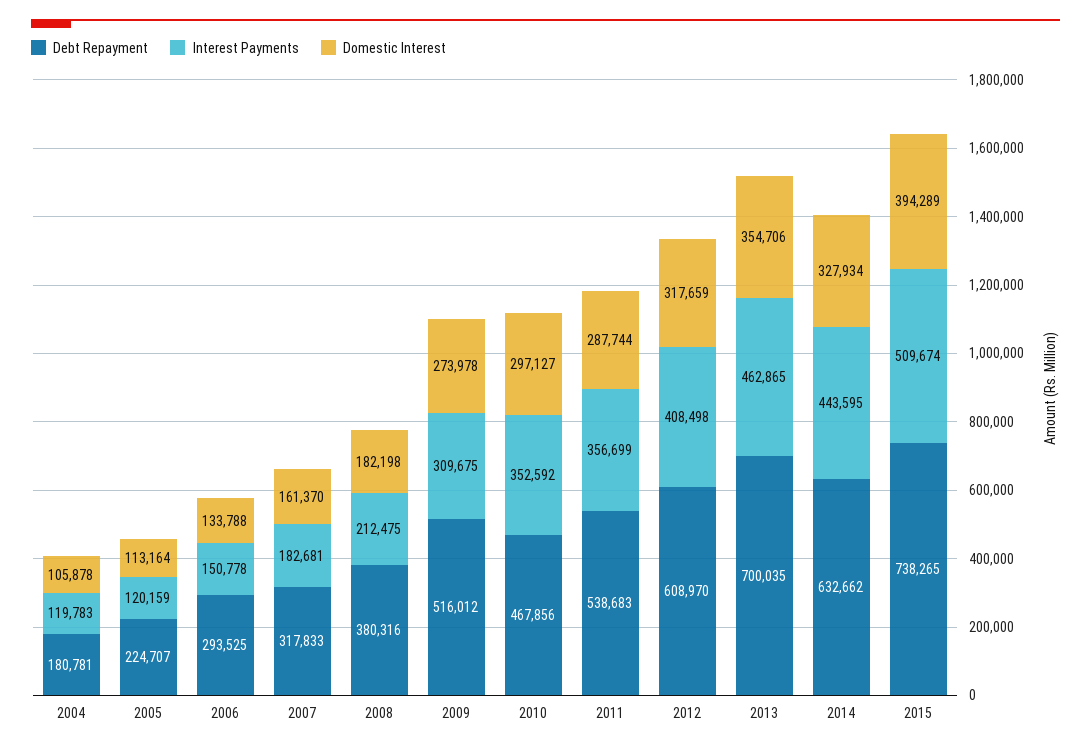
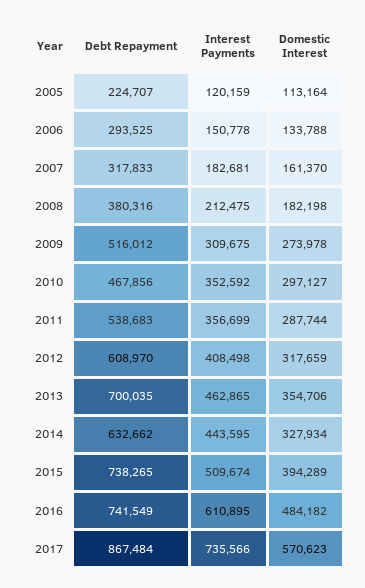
Debt Repayment, 2004: 180781 -> none
Interest Payments, 2004: 119783 -> none
Domestic Interest, 2004: 105878 -> none
Debt Repayment, 2016: none -> 741549
Interest Payments, 2016: none -> 610895
Domestic Interest, 2016: none -> 484182
Debt Repayment, 2017: none -> 867484
Interest Payments, 2017: none -> 735566
Domestic Interest, 2017: none -> 570623

